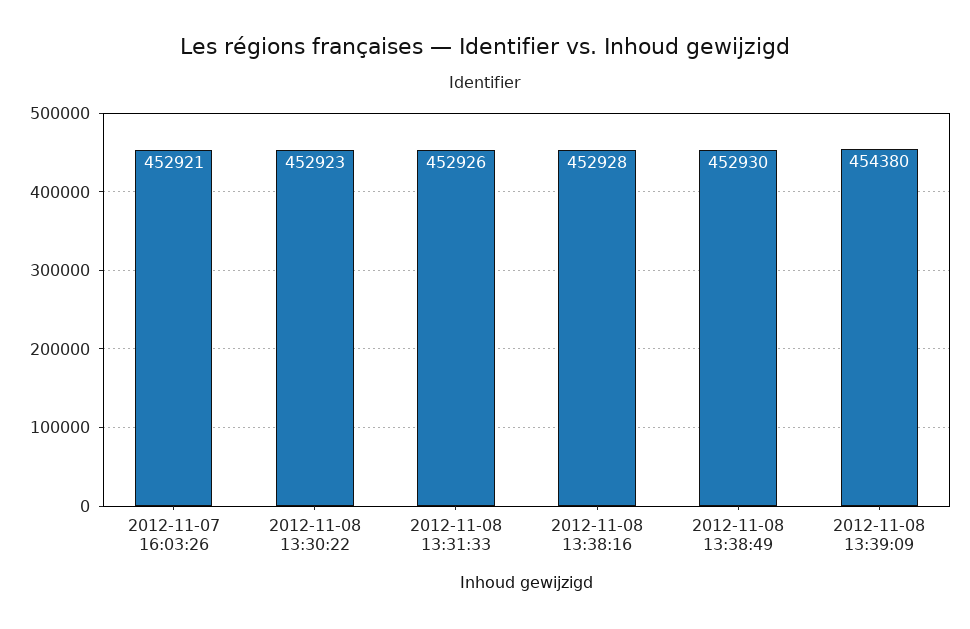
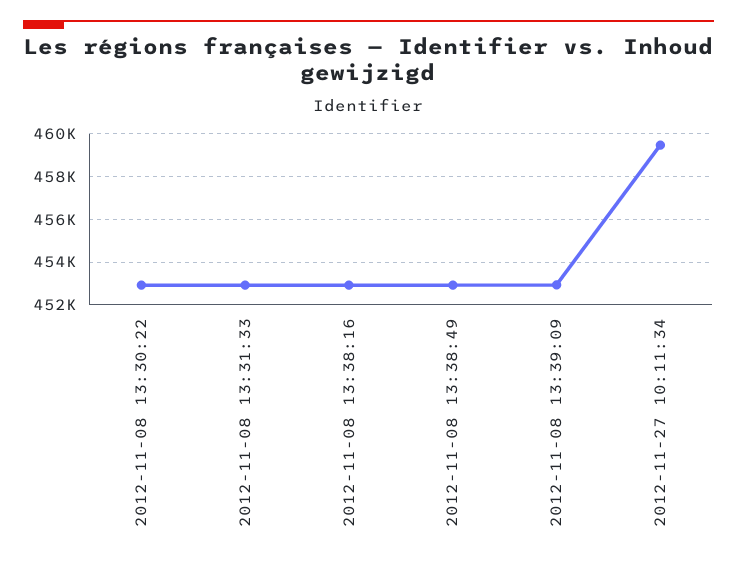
2012-11-07 16:03:26: 452921 -> none
2012-11-08 13:39:09: 454380 -> 453000
2012-11-27 10:11:34: none -> 459500

